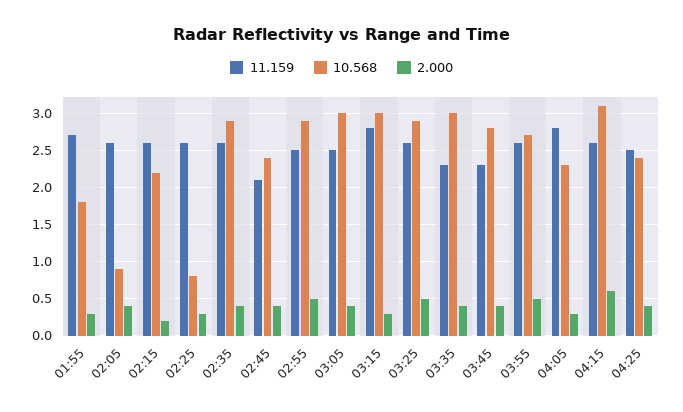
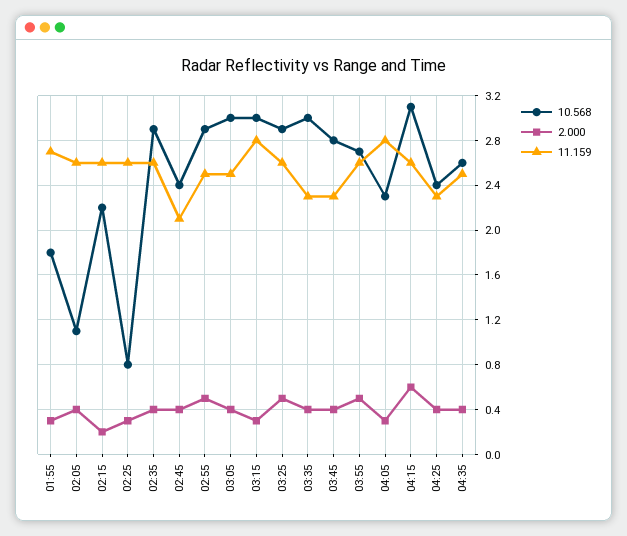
10.568, 02:05: 0.9 -> 1.1
11.159, 04:25: 2.5 -> 2.3
10.568, 04:35: none -> 2.6
2.000, 04:35: none -> 0.4
11.159, 04:35: none -> 2.5

